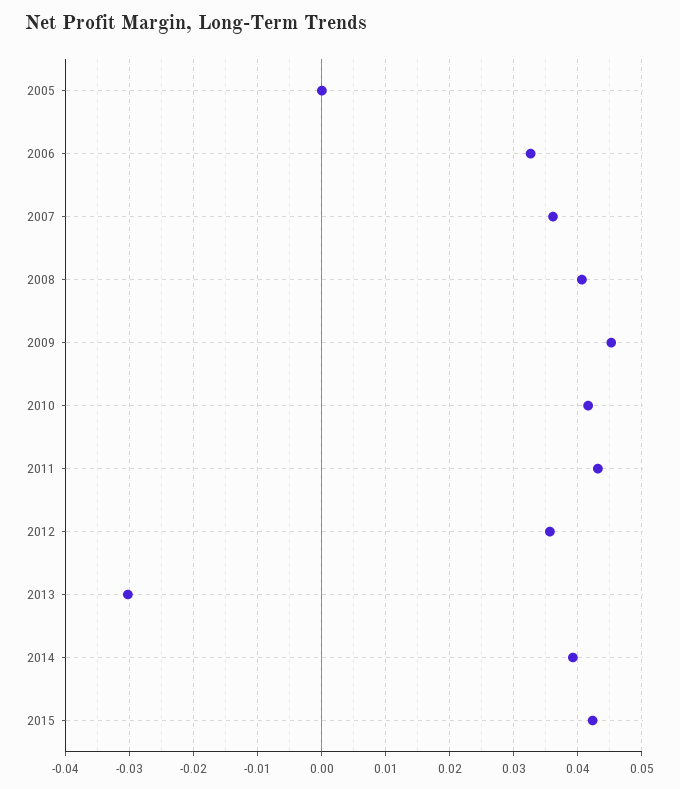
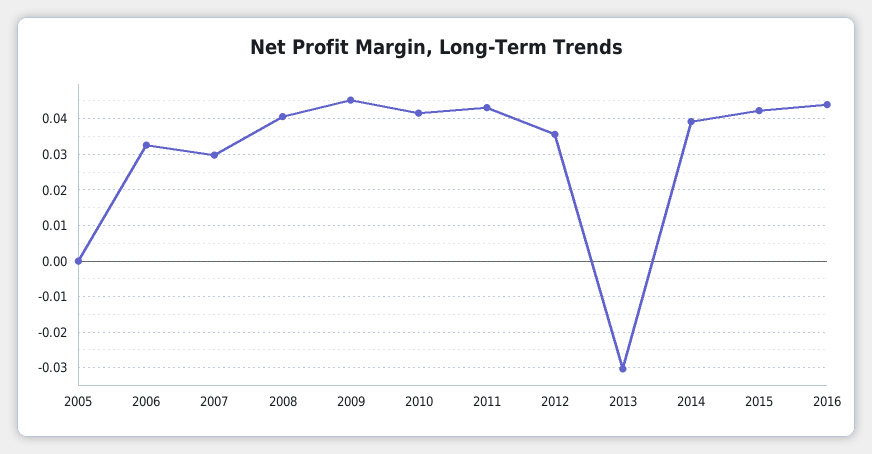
2007: 0.036 -> 0.03
2016: none -> 0.044

